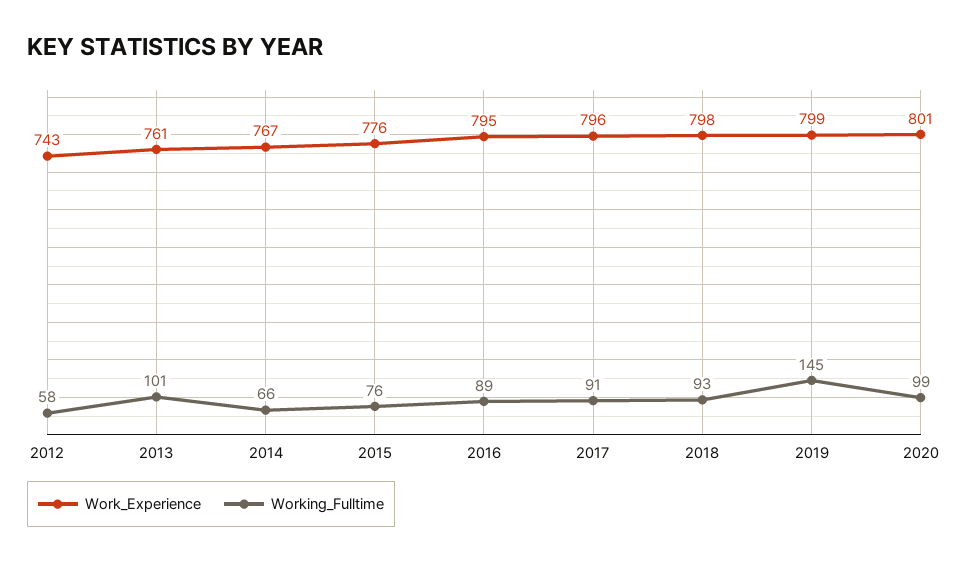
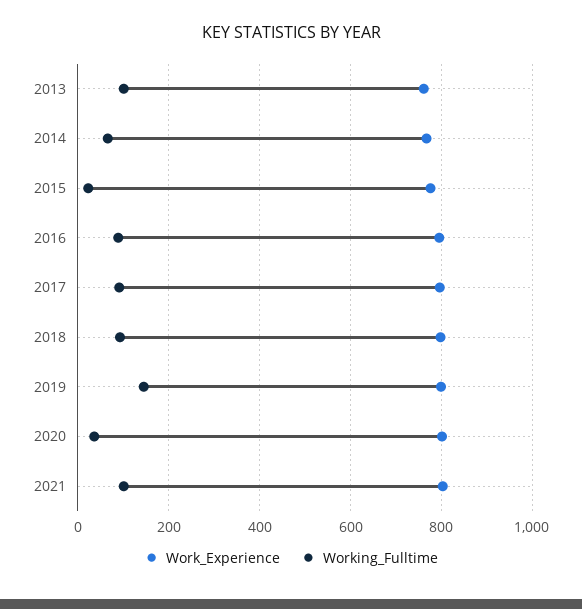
Work_Experience, 2012: 743 -> none
Working_Fulltime, 2012: 58 -> none
Working_Fulltime, 2015: 76 -> 20
Working_Fulltime, 2020: 99 -> 40
Work_Experience, 2021: none -> 800
Working_Fulltime, 2021: none -> 100

